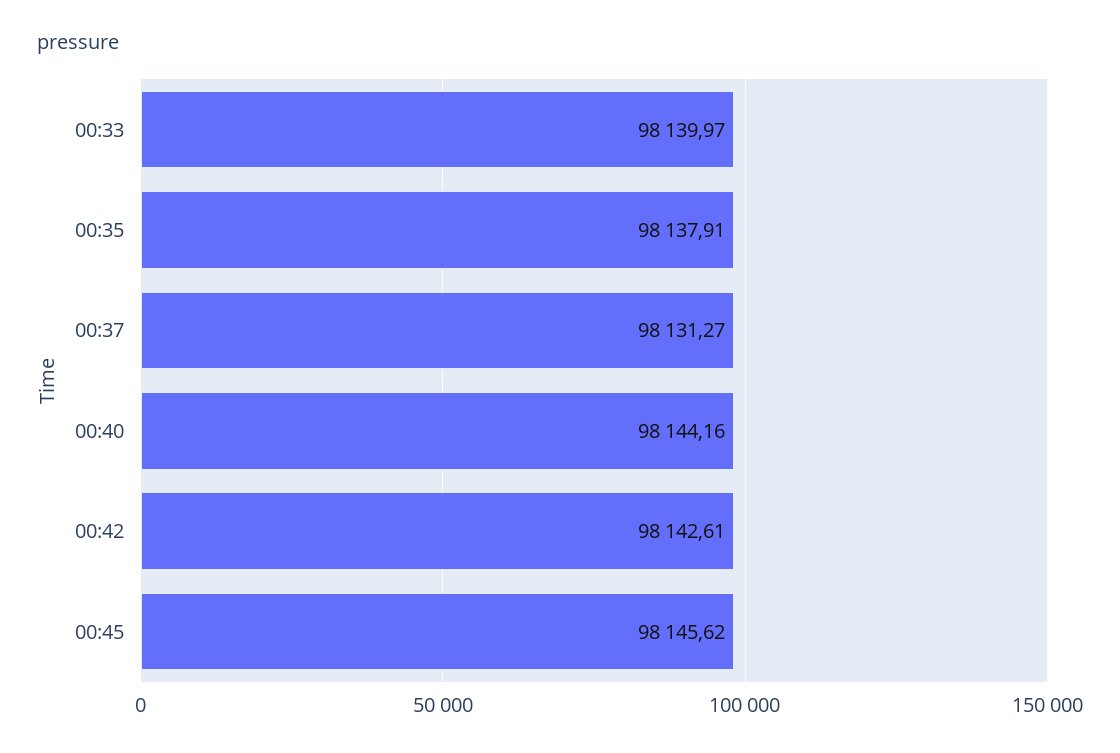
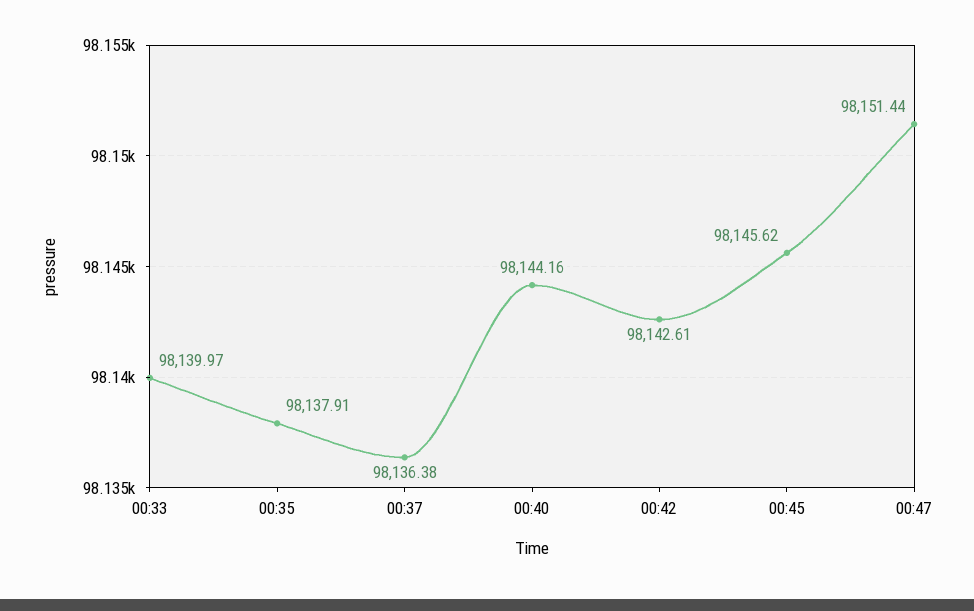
00:37: 98131.27 -> 98136.38
00:47: none -> 98151.44

